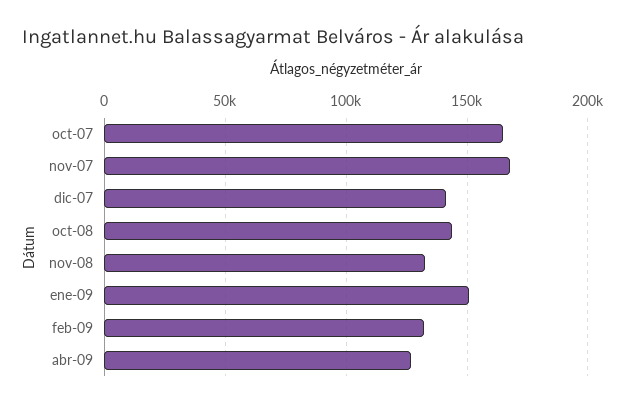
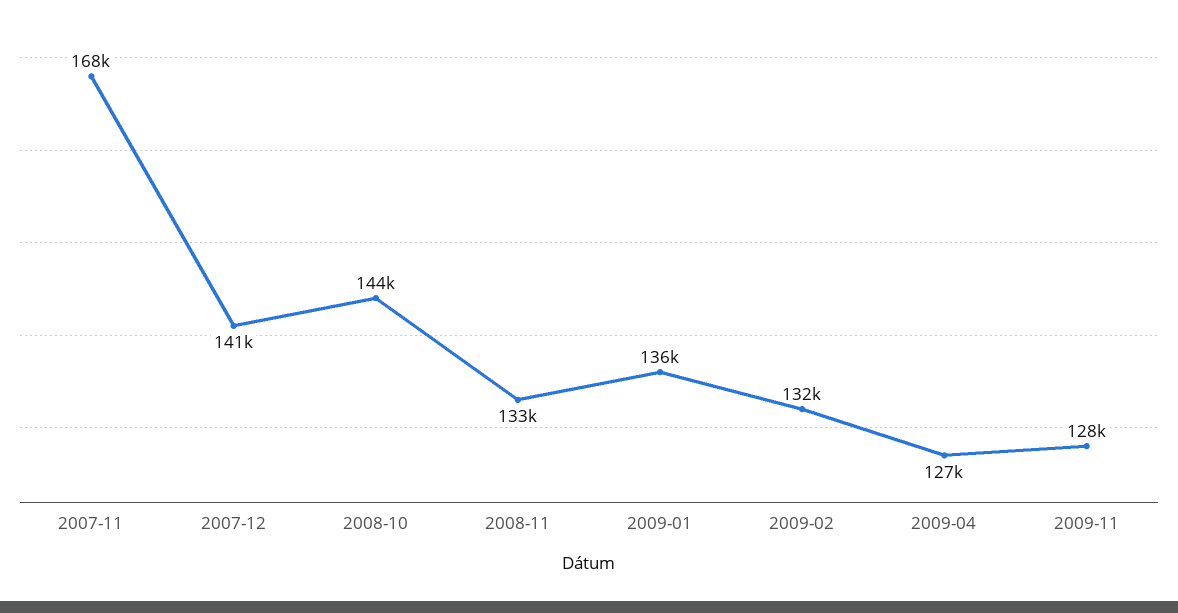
oct-07: 165000 -> none
ene-09: 150000 -> 136000
2009-11: none -> 128000

